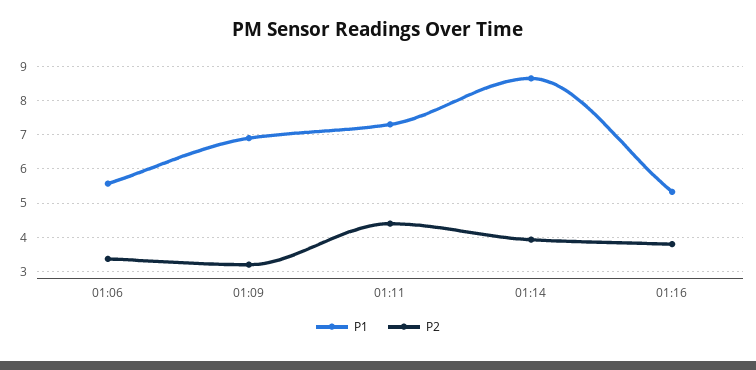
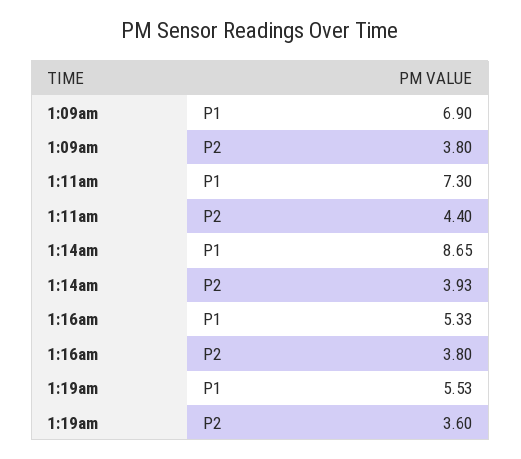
P1, 01:06: 5.6 -> none
P2, 01:06: 3.4 -> none
P2, 01:09: 3.2 -> 3.8
P1, 1:19am: none -> 5.53
P2, 1:19am: none -> 3.6

